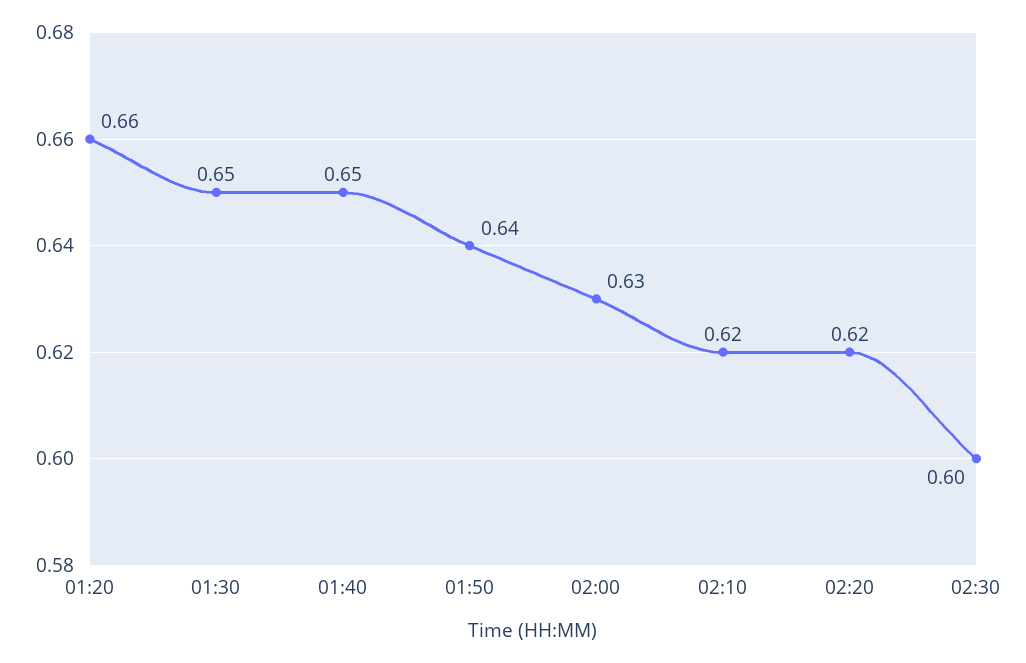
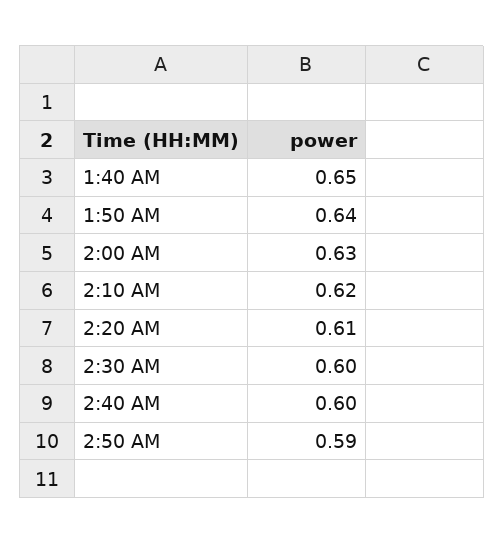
01:20: 0.66 -> none
01:30: 0.65 -> none
02:20: 0.62 -> 0.61
2:40 AM: none -> 0.6
2:50 AM: none -> 0.59

